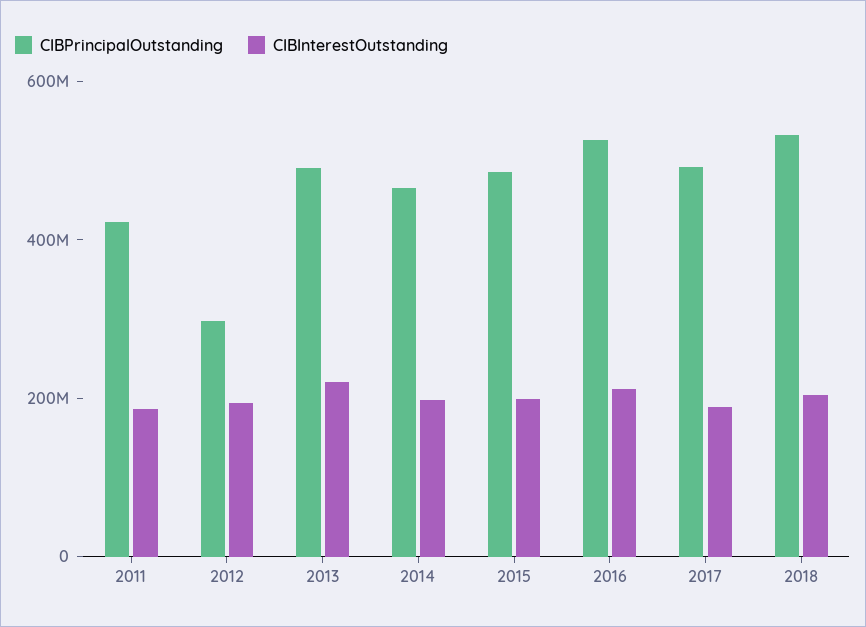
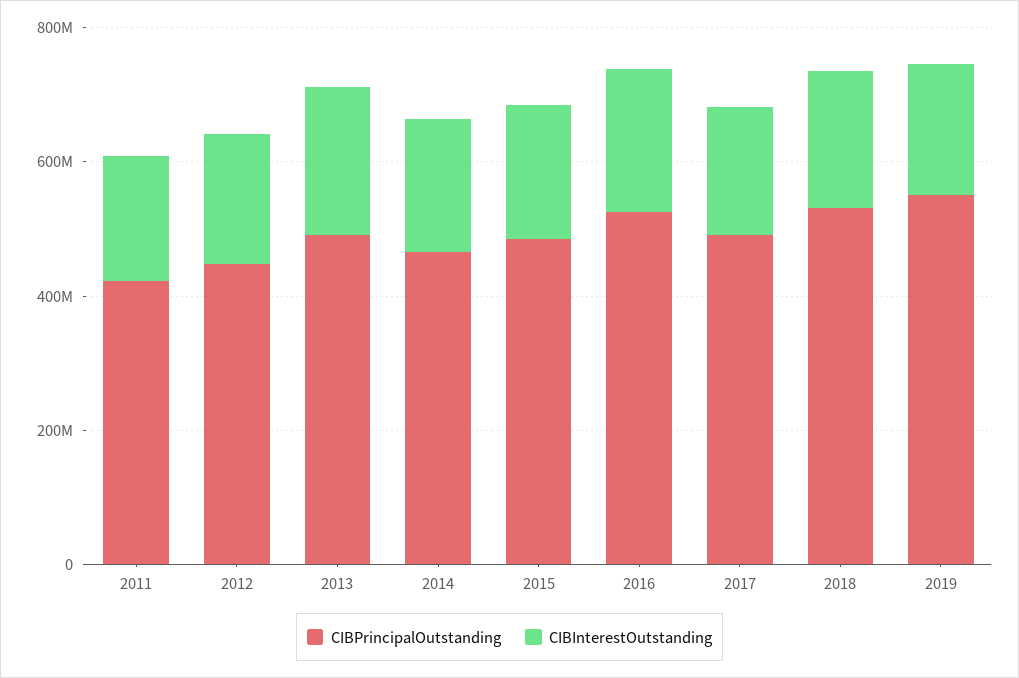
CIBPrincipalOutstanding, 2012: 300000000 -> 450000000
CIBPrincipalOutstanding, 2019: none -> 550000000
CIBInterestOutstanding, 2019: none -> 200000000

